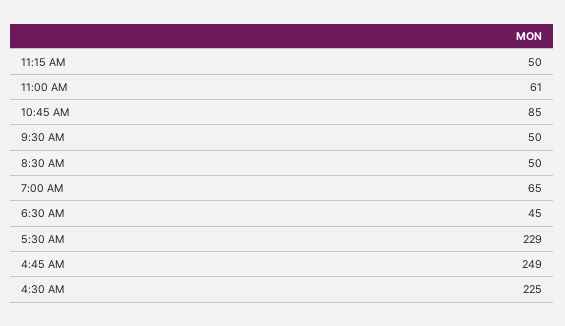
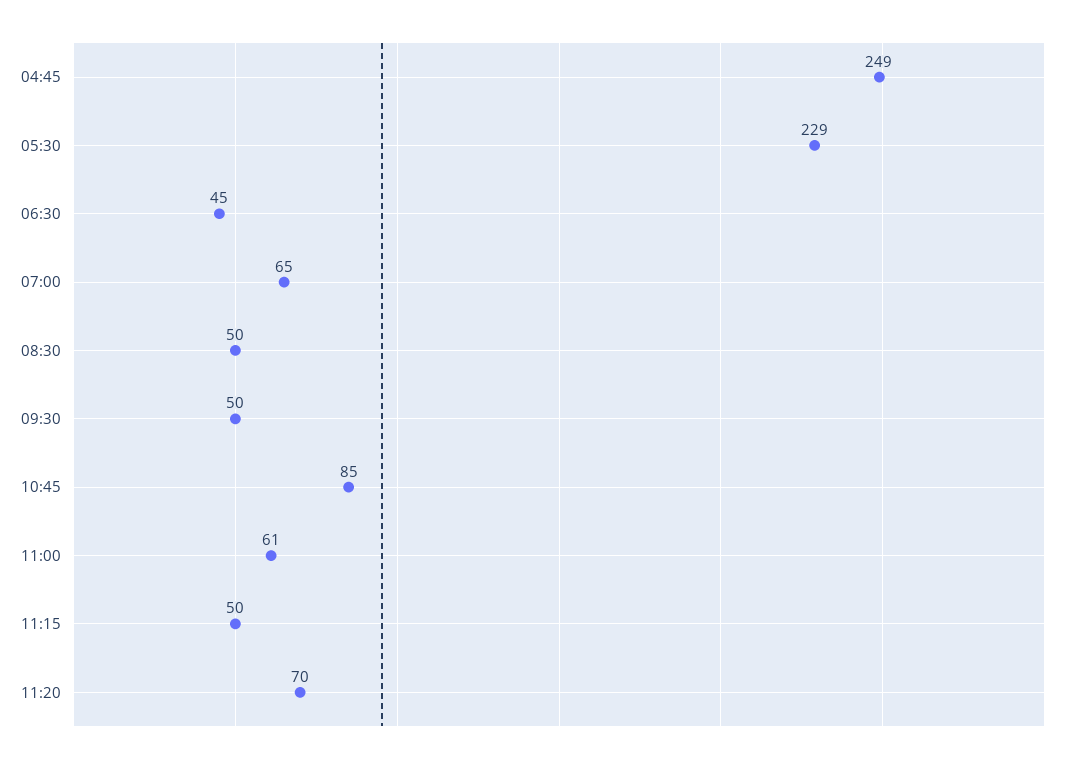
4:30 AM: 225 -> none
11:20: none -> 70

